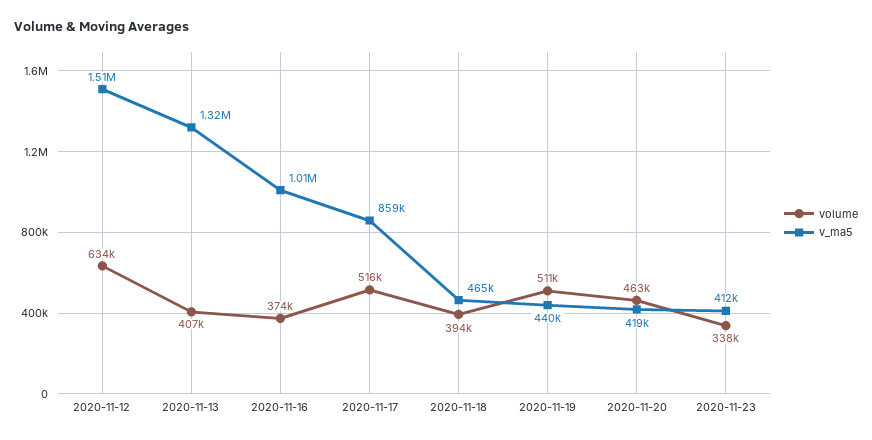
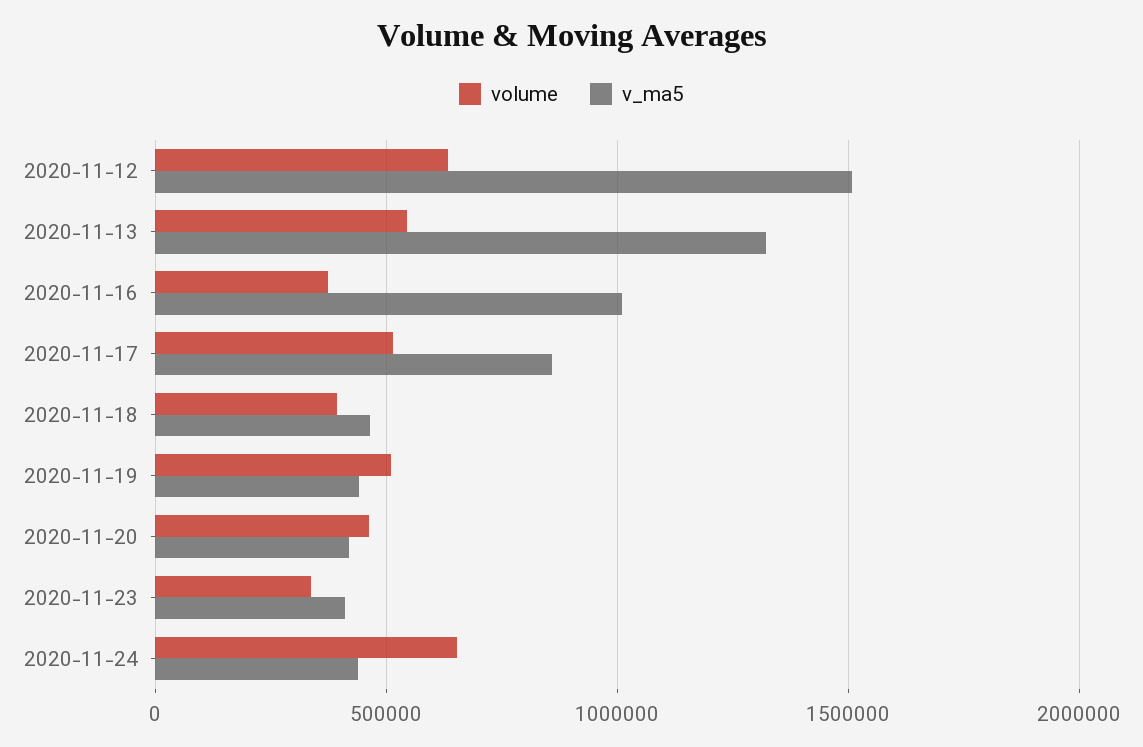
volume, 2020-11-13: 407000 -> 550000
volume, 2020-11-24: none -> 650000
v_ma5, 2020-11-24: none -> 450000

